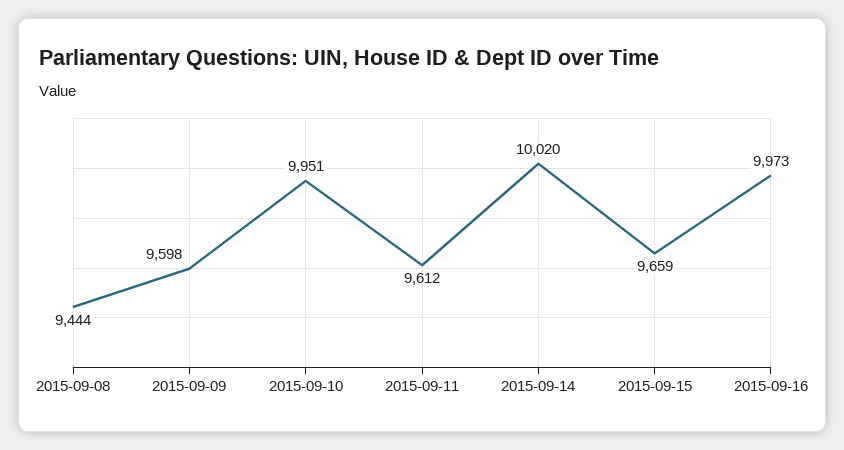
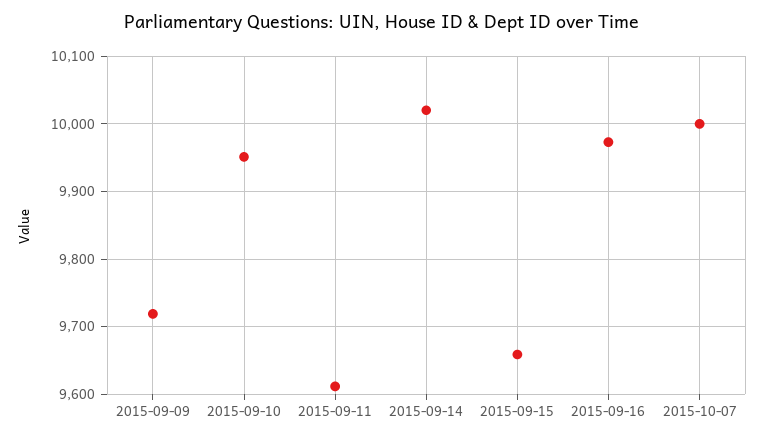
2015-09-08: 9444 -> none
2015-09-09: 9598 -> 9720
2015-10-07: none -> 10000

